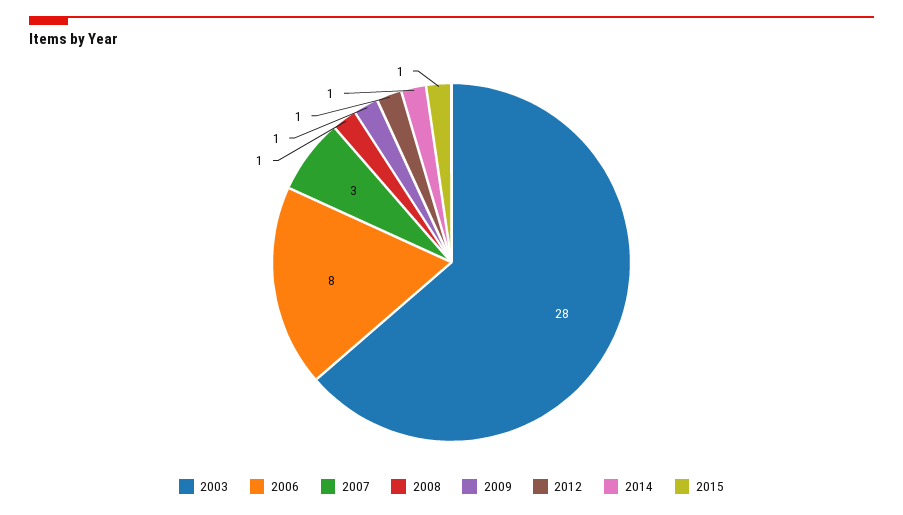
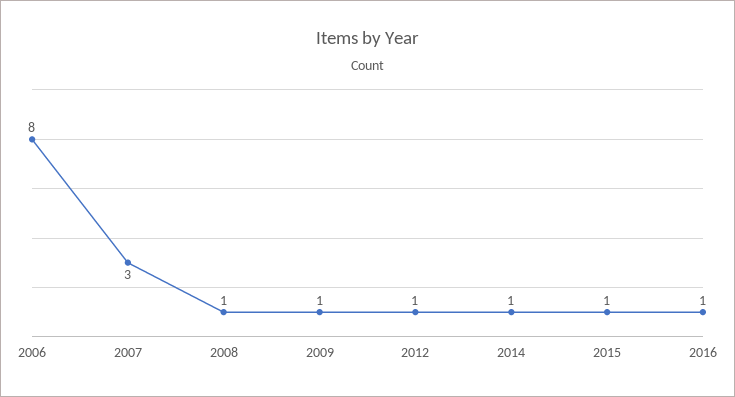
2003: 28 -> none
2016: none -> 1

